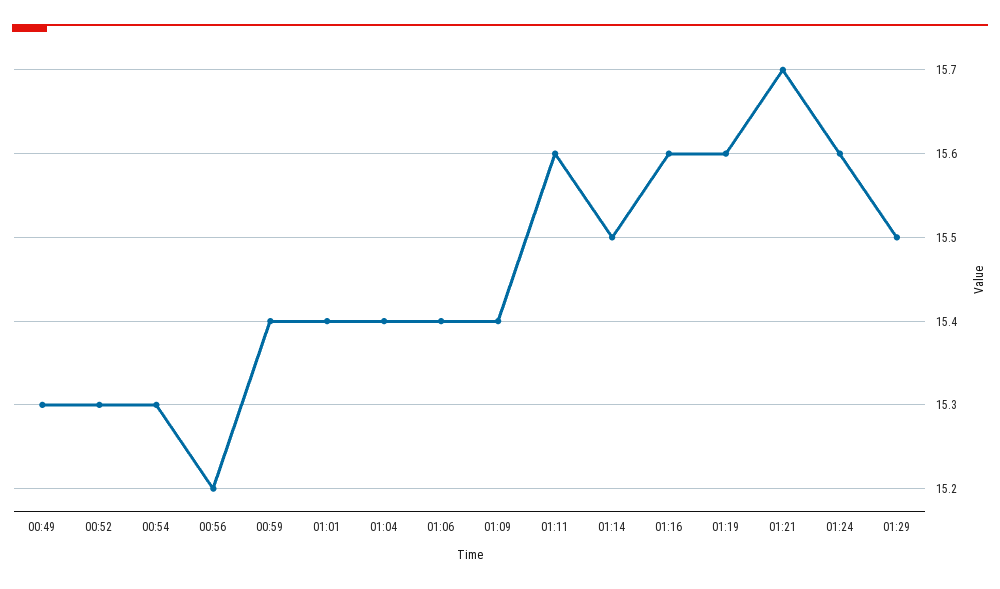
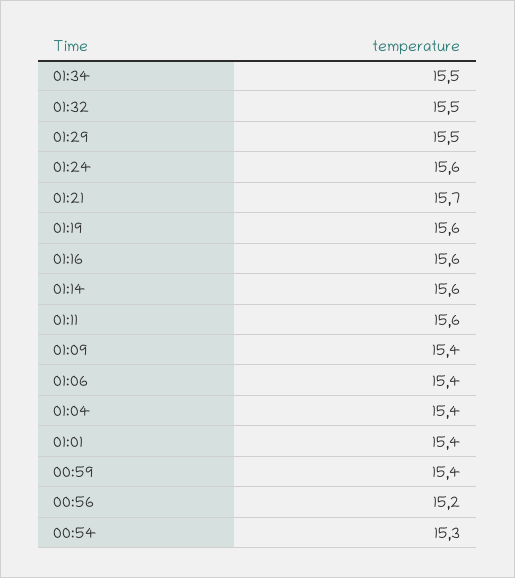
00:49: 15.3 -> none
00:52: 15.3 -> none
01:14: 15.5 -> 15.6
01:34: none -> 15.5
01:32: none -> 15.5

